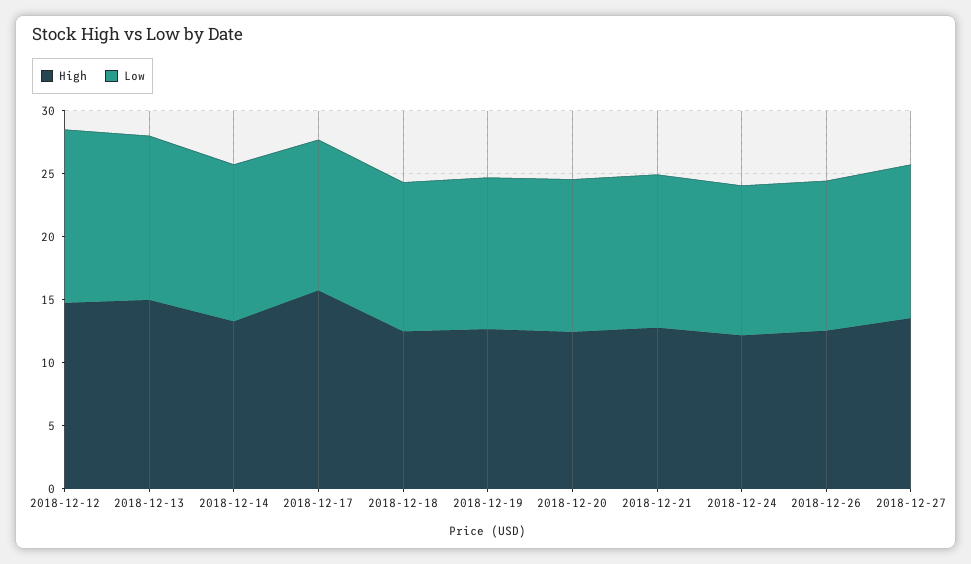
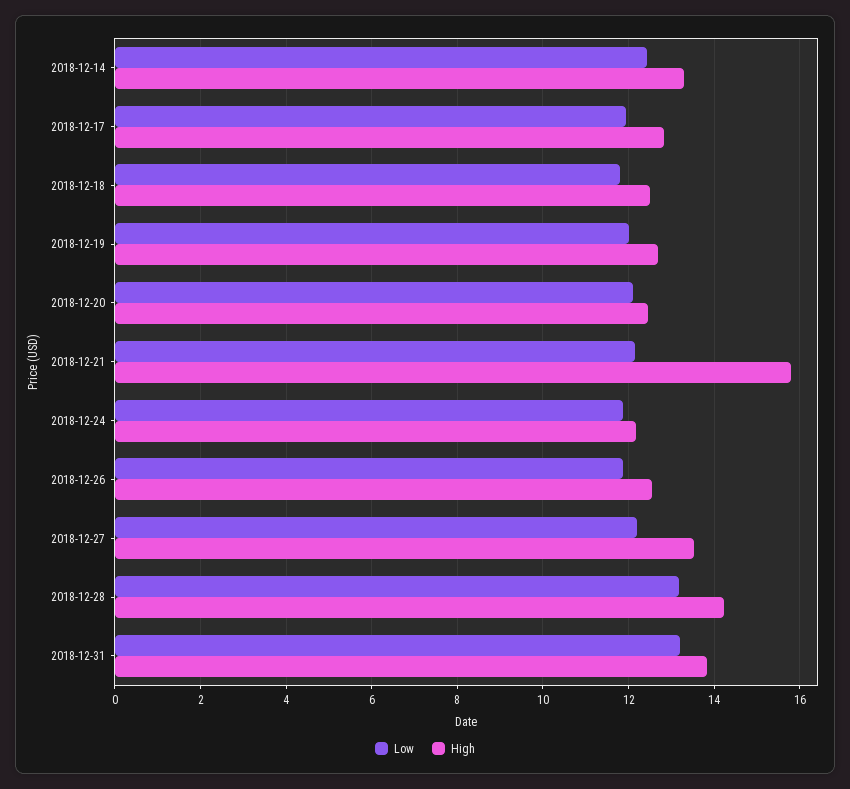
High, 2018-12-12: 15 -> none
Low, 2018-12-12: 14 -> none
High, 2018-12-13: 15 -> none
Low, 2018-12-13: 13 -> none
High, 2018-12-17: 16 -> 12.8
High, 2018-12-21: 13 -> 15.8
Low, 2018-12-28: none -> 13.2
High, 2018-12-28: none -> 14.2
Low, 2018-12-31: none -> 13.2
High, 2018-12-31: none -> 13.8

